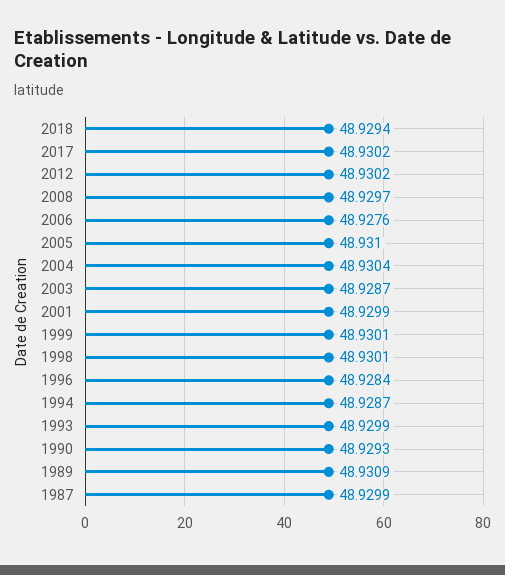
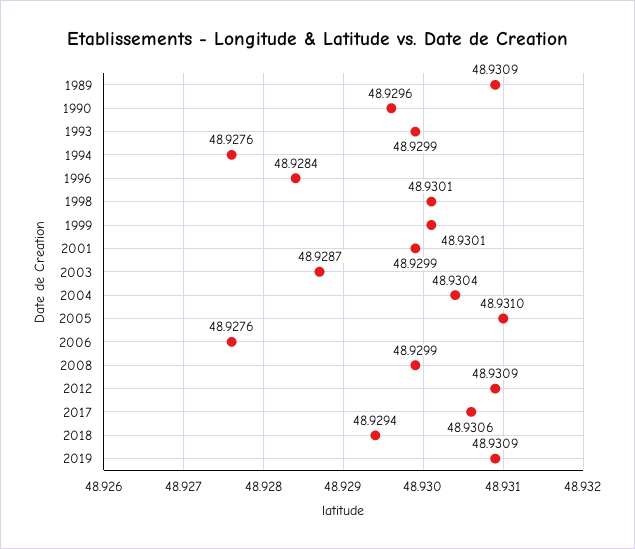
2017: 48.9302 -> 48.9306
2012: 48.9302 -> 48.9309
2008: 48.9297 -> 48.9299
1994: 48.9287 -> 48.9276
1990: 48.9293 -> 48.9296
1987: 48.9299 -> none
2019: none -> 48.9309

